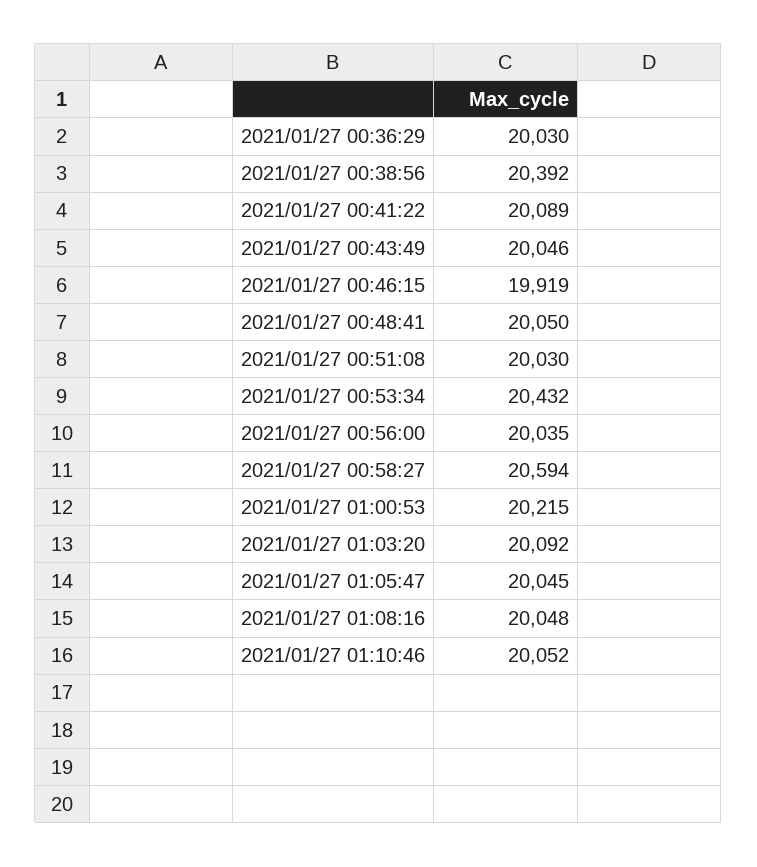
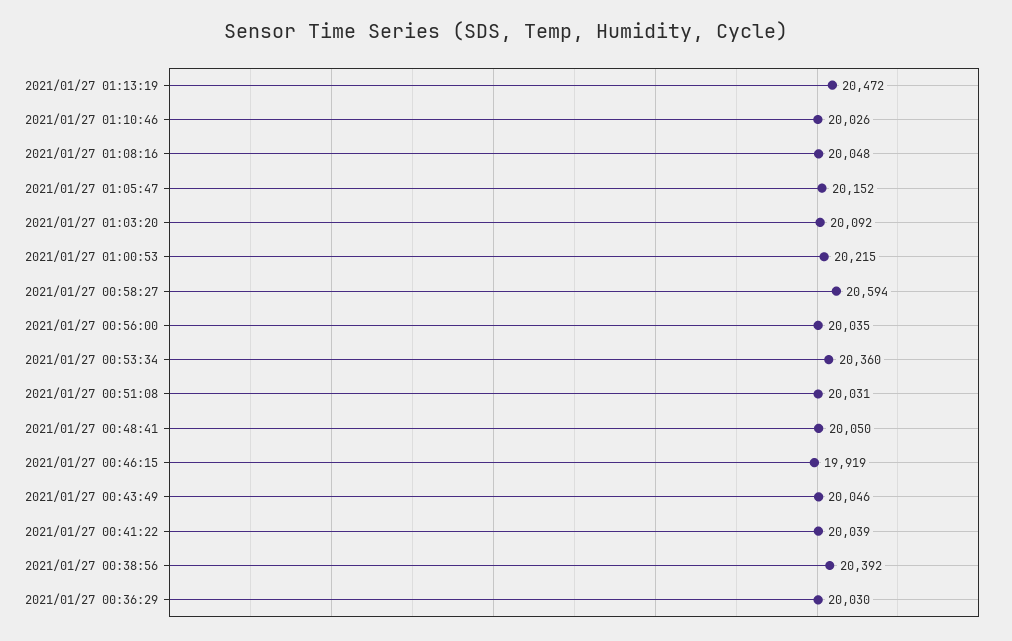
2021/01/27 00:41:22: 20089 -> 20039
2021/01/27 00:51:08: 20030 -> 20031
2021/01/27 00:53:34: 20432 -> 20360
2021/01/27 01:05:47: 20045 -> 20152
2021/01/27 01:10:46: 20052 -> 20026
2021/01/27 01:13:19: none -> 20472

